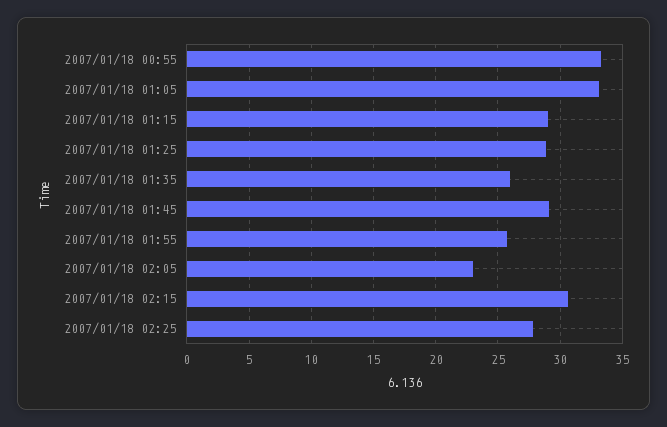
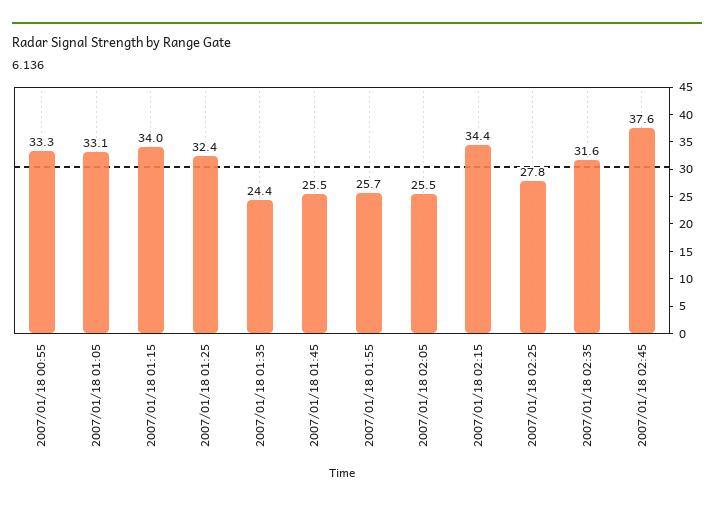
2007/01/18 01:15: 29 -> 34
2007/01/18 01:25: 29 -> 32.4
2007/01/18 01:35: 26 -> 24.4
2007/01/18 01:45: 29 -> 25.5
2007/01/18 02:05: 23 -> 25.5
2007/01/18 02:15: 30.5 -> 34.4
2007/01/18 02:35: none -> 31.6
2007/01/18 02:45: none -> 37.6

